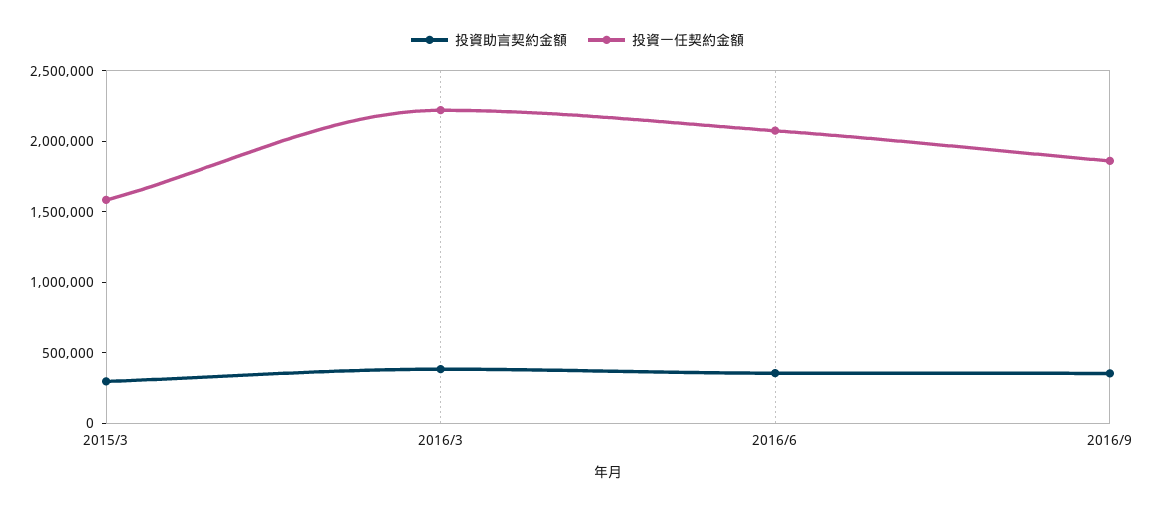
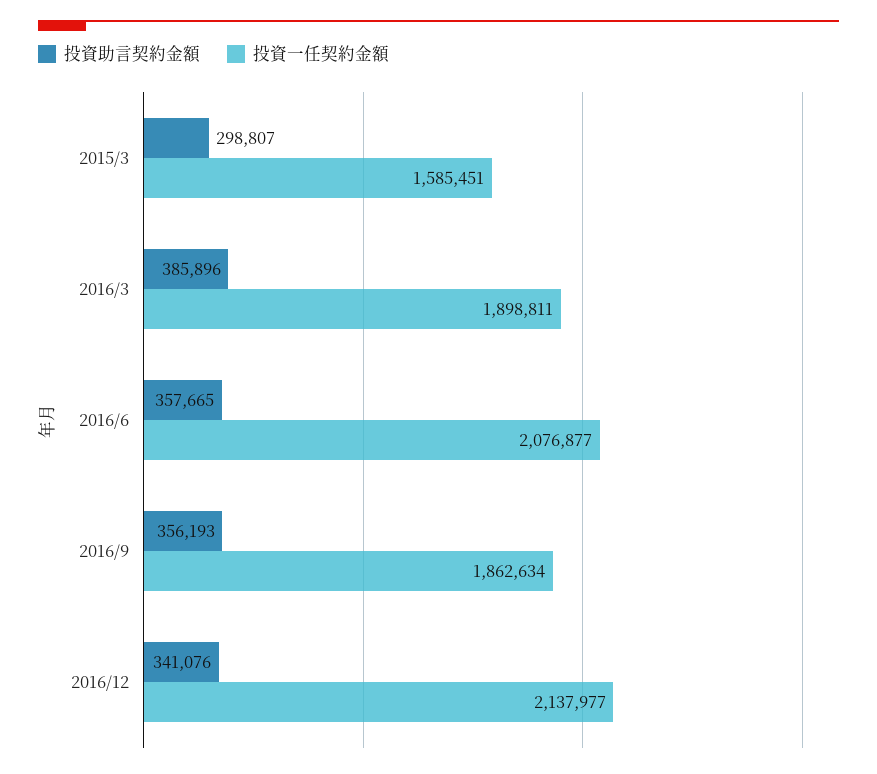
投資一任契約金額, 2016/3: 2200000 -> 1898811
投資助言契約金額, 2016/12: none -> 341076
投資一任契約金額, 2016/12: none -> 2137977

